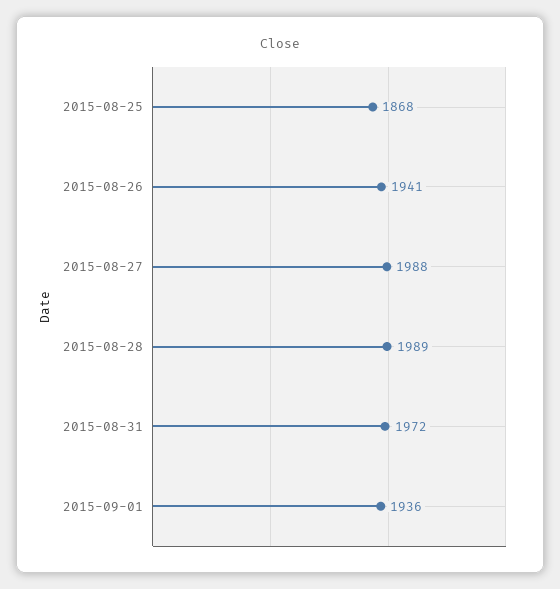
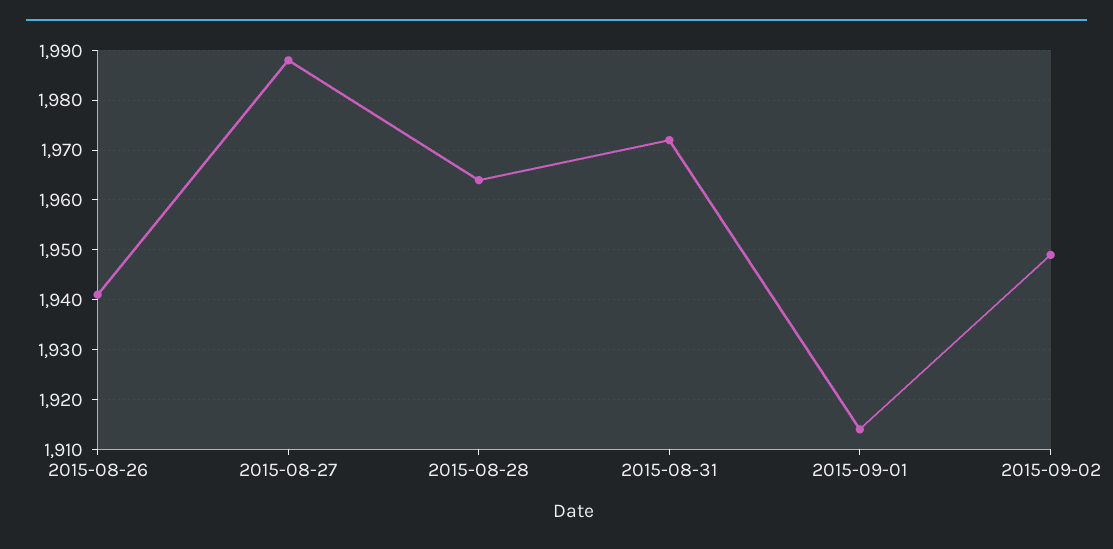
2015-08-25: 1868 -> none
2015-08-28: 1989 -> 1965
2015-09-01: 1936 -> 1915
2015-09-02: none -> 1950

